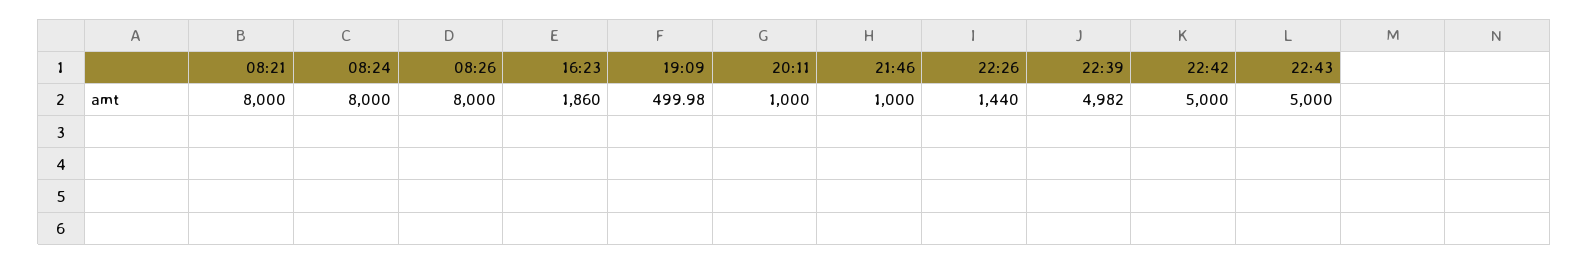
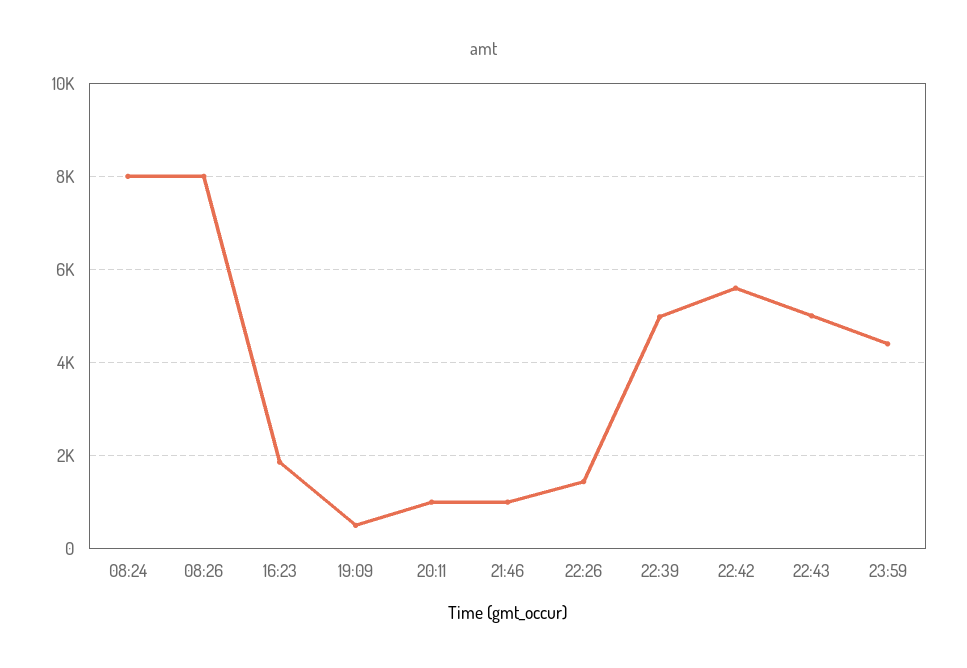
08:21: 8000 -> none
22:42: 5000 -> 5600
23:59: none -> 4400

